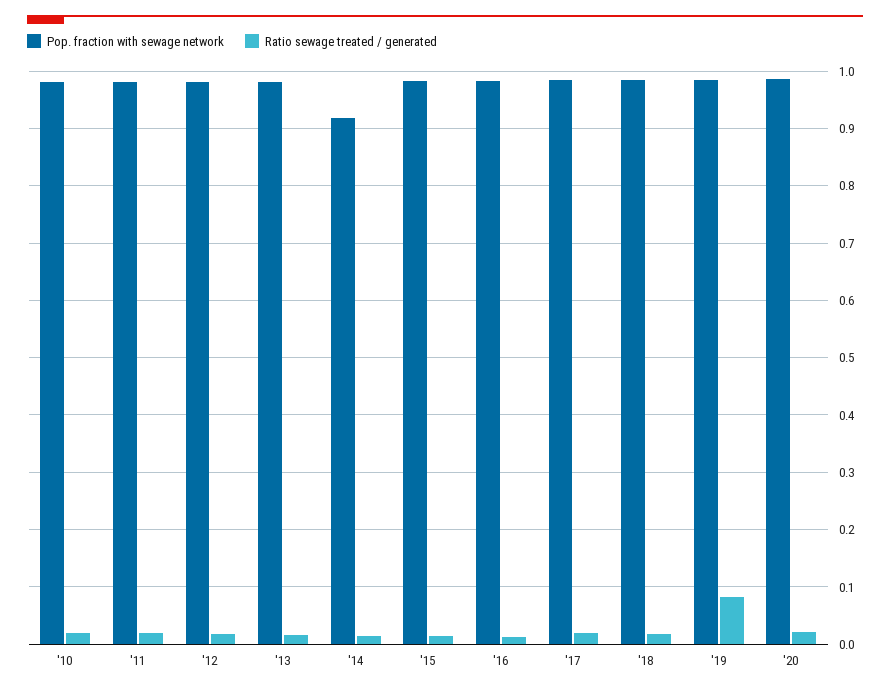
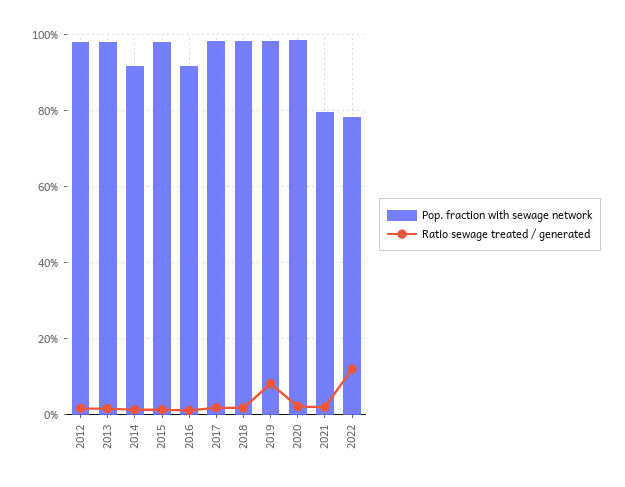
Pop. fraction with sewage network, '10: 0.98 -> none
Ratio sewage treated / generated, '10: 0.02 -> none
Pop. fraction with sewage network, '11: 0.98 -> none
Ratio sewage treated / generated, '11: 0.02 -> none
Pop. fraction with sewage network, '16: 0.98 -> 0.92
Pop. fraction with sewage network, 2021: none -> 0.8
Ratio sewage treated / generated, 2021: none -> 0.02
Pop. fraction with sewage network, 2022: none -> 0.78
Ratio sewage treated / generated, 2022: none -> 0.12

